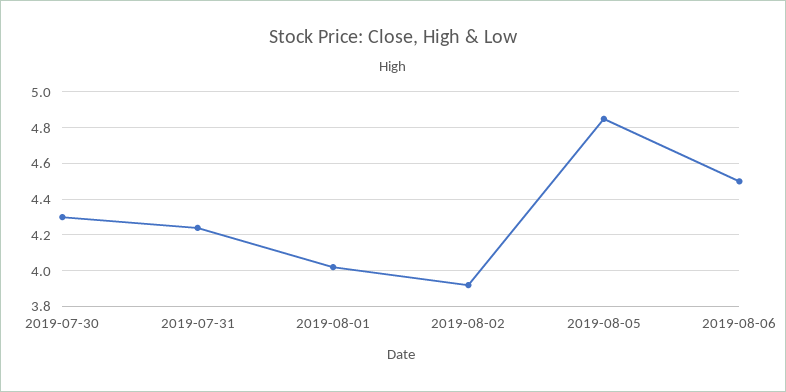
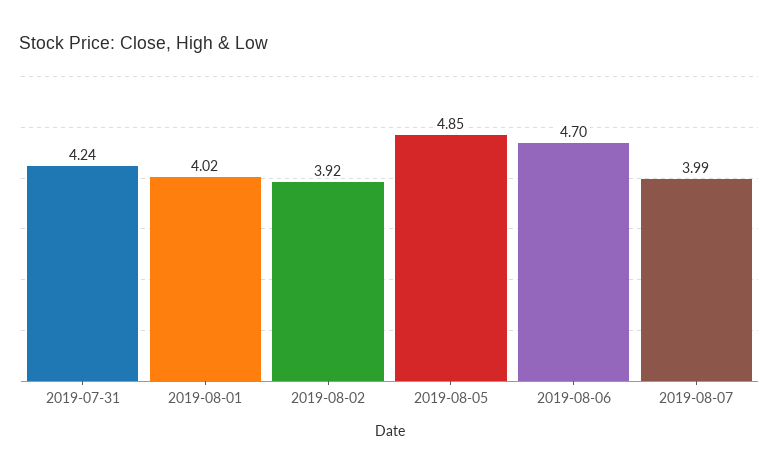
2019-07-30: 4.3 -> none
2019-08-06: 4.5 -> 4.7
2019-08-07: none -> 3.99

